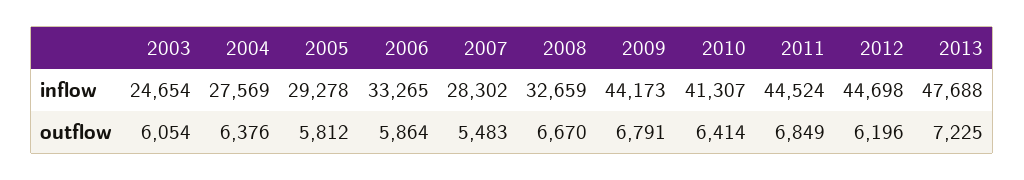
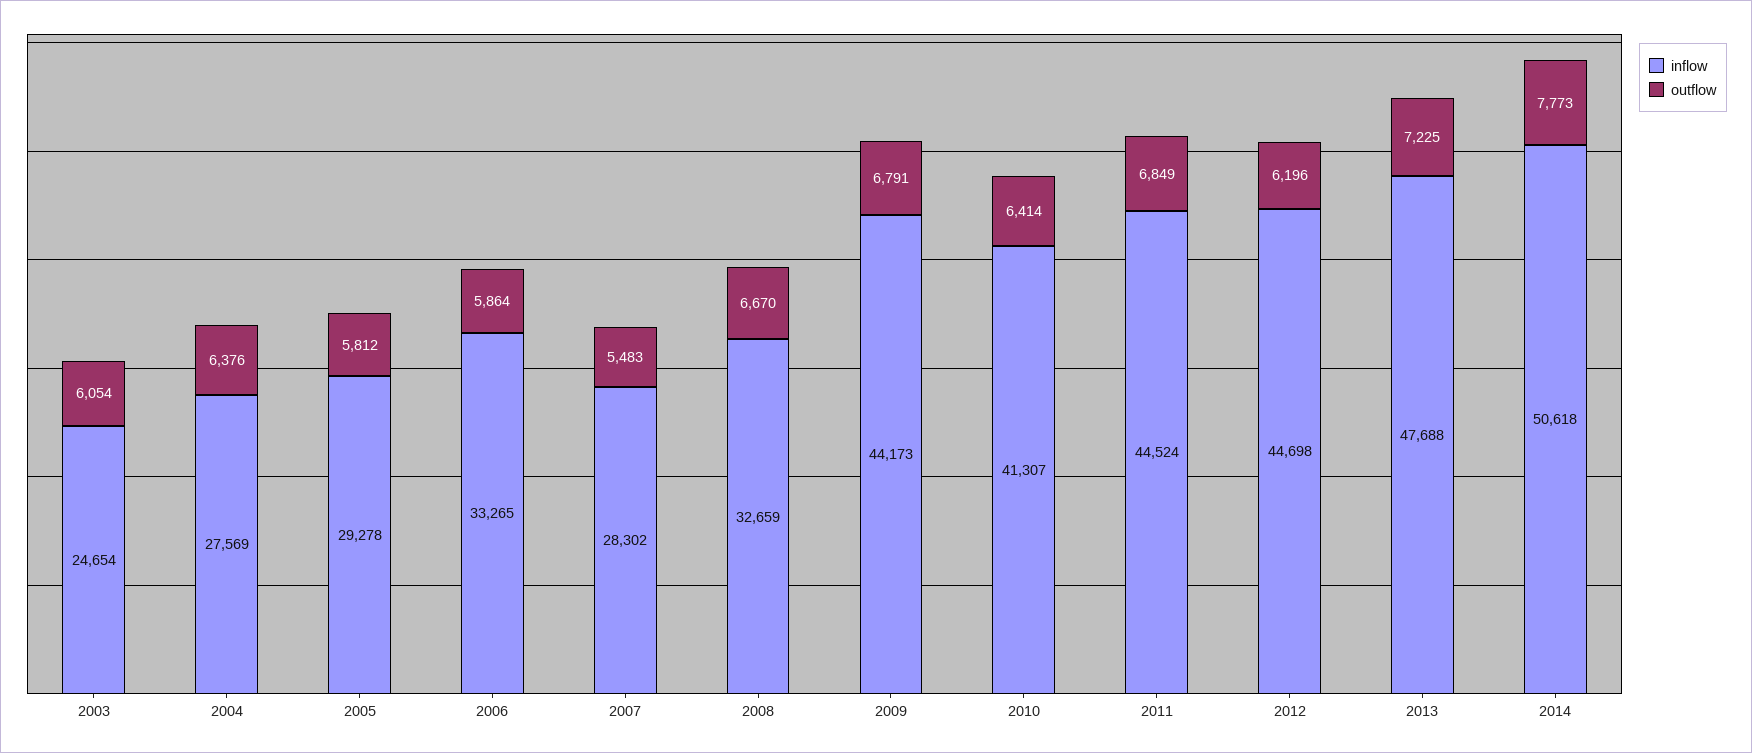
inflow, 2014: none -> 50618
outflow, 2014: none -> 7773

